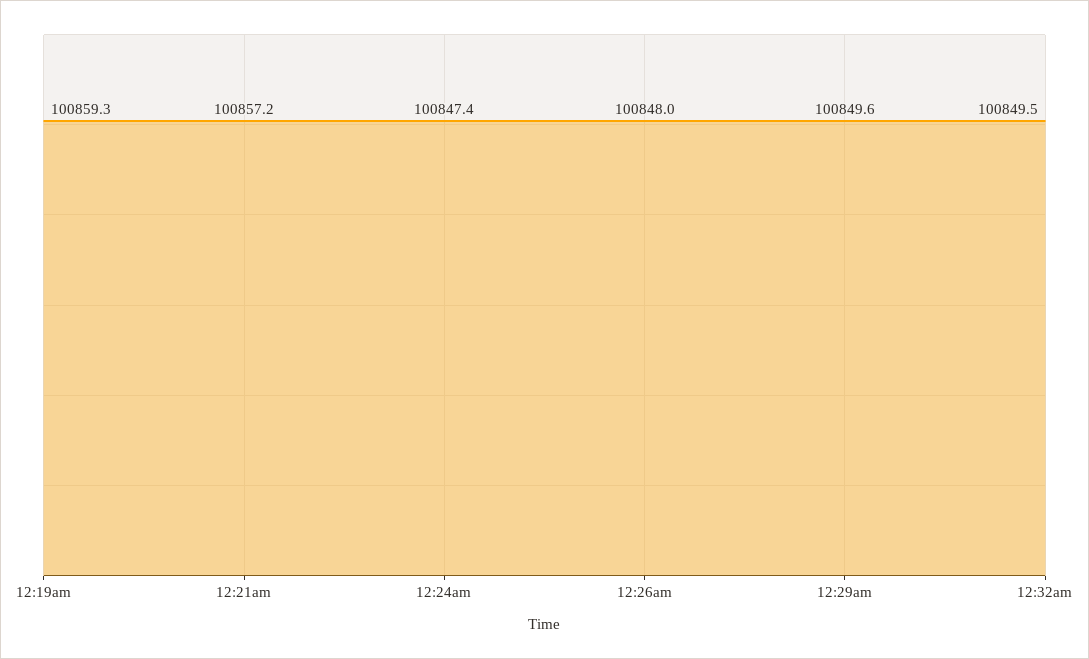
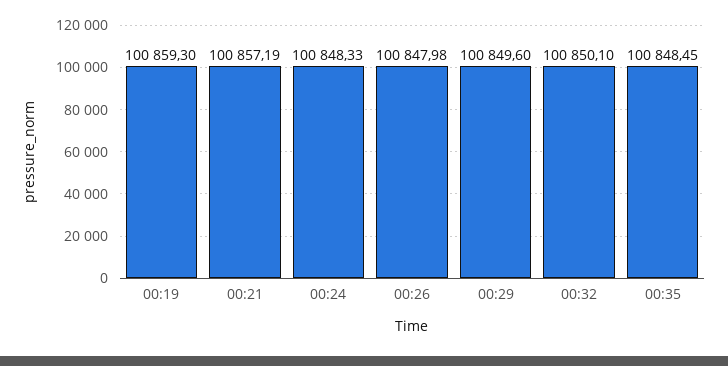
12:24am: 100847.4 -> 100848.33
12:32am: 100849.5 -> 100850.1
00:35: none -> 100848.45

